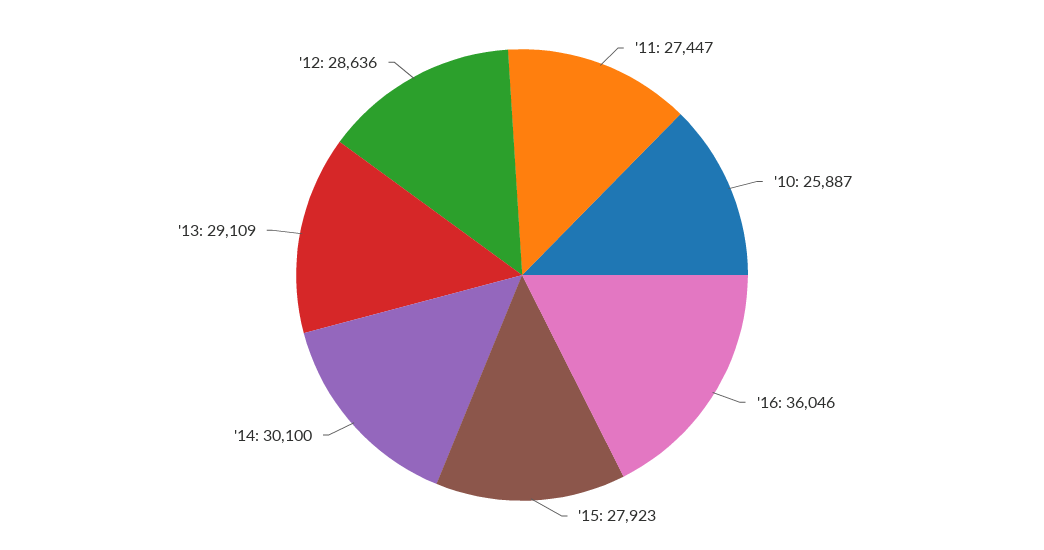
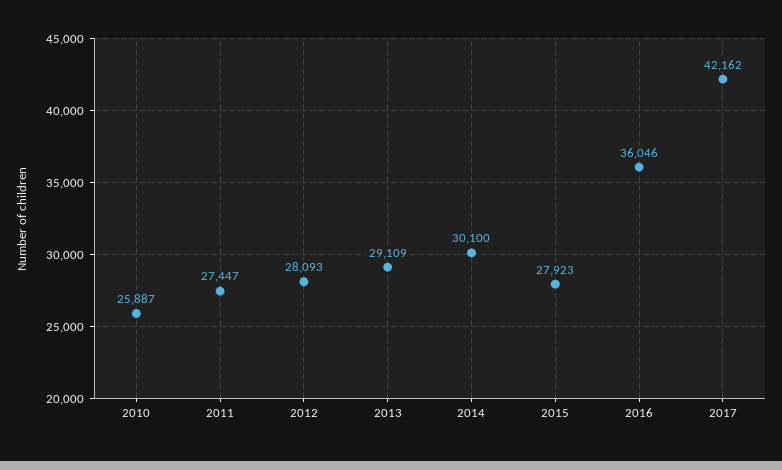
'12: 28636 -> 28093
2017: none -> 42162

